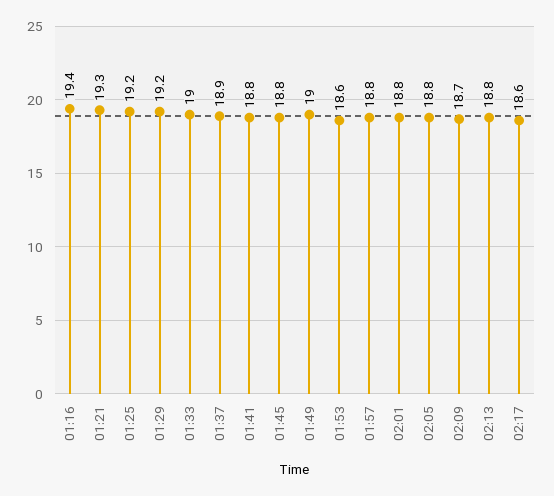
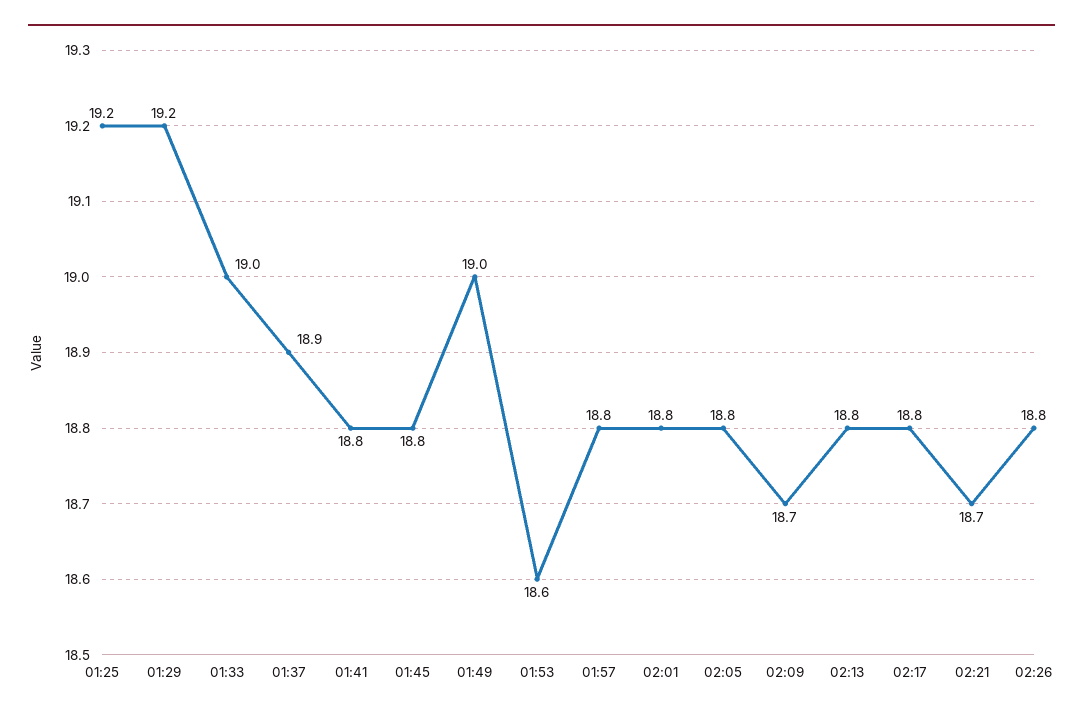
01:16: 19.4 -> none
01:21: 19.3 -> none
02:17: 18.6 -> 18.8
02:21: none -> 18.7
02:26: none -> 18.8

